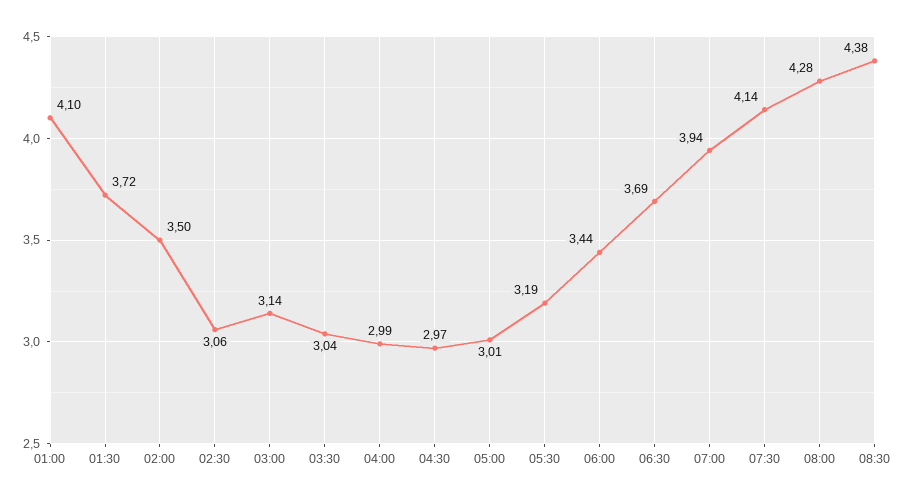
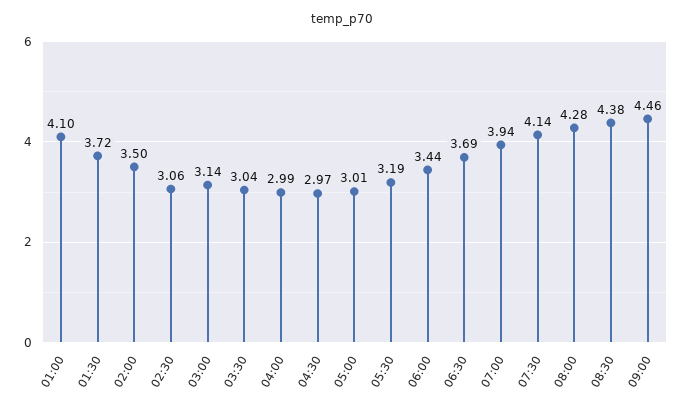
09:00: none -> 4.46

